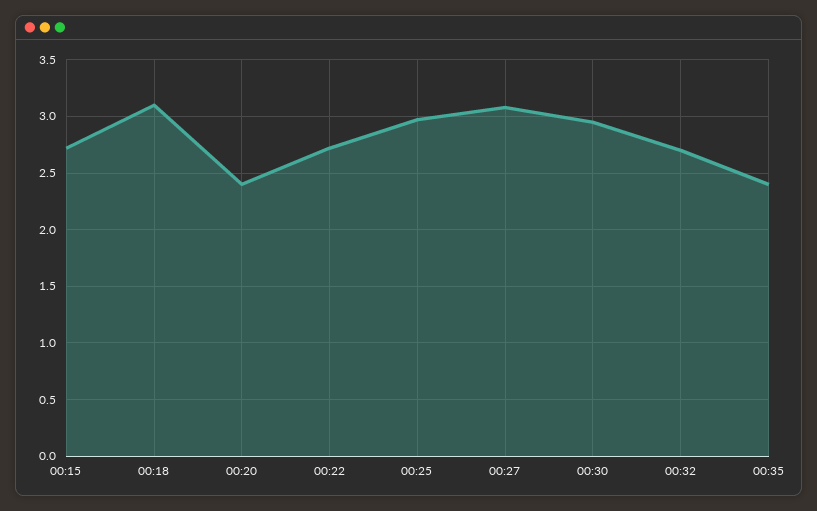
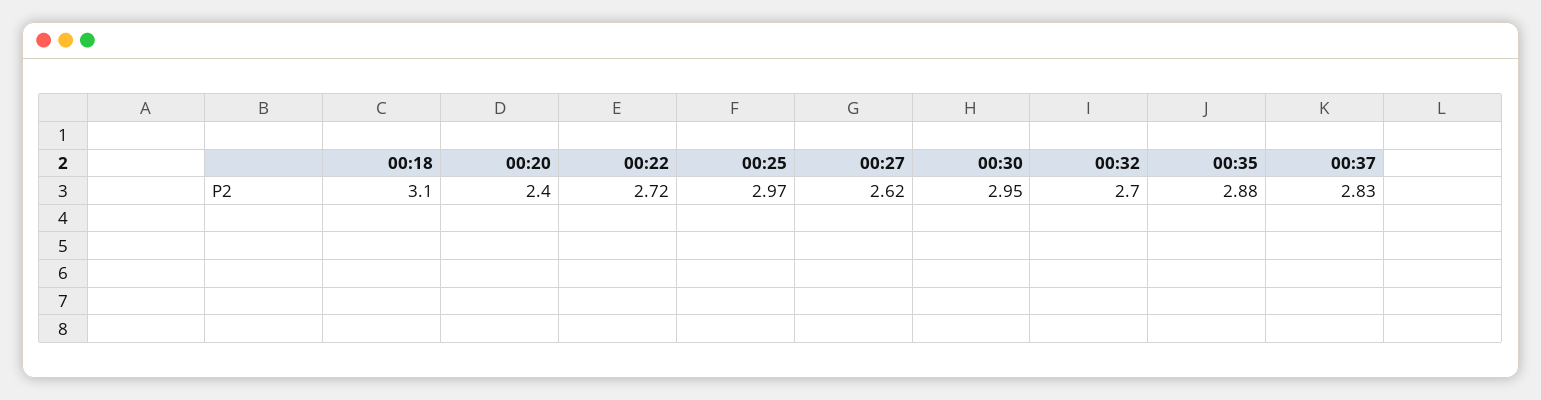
00:15: 2.7 -> none
00:27: 3.1 -> 2.62
00:35: 2.4 -> 2.88
00:37: none -> 2.83

